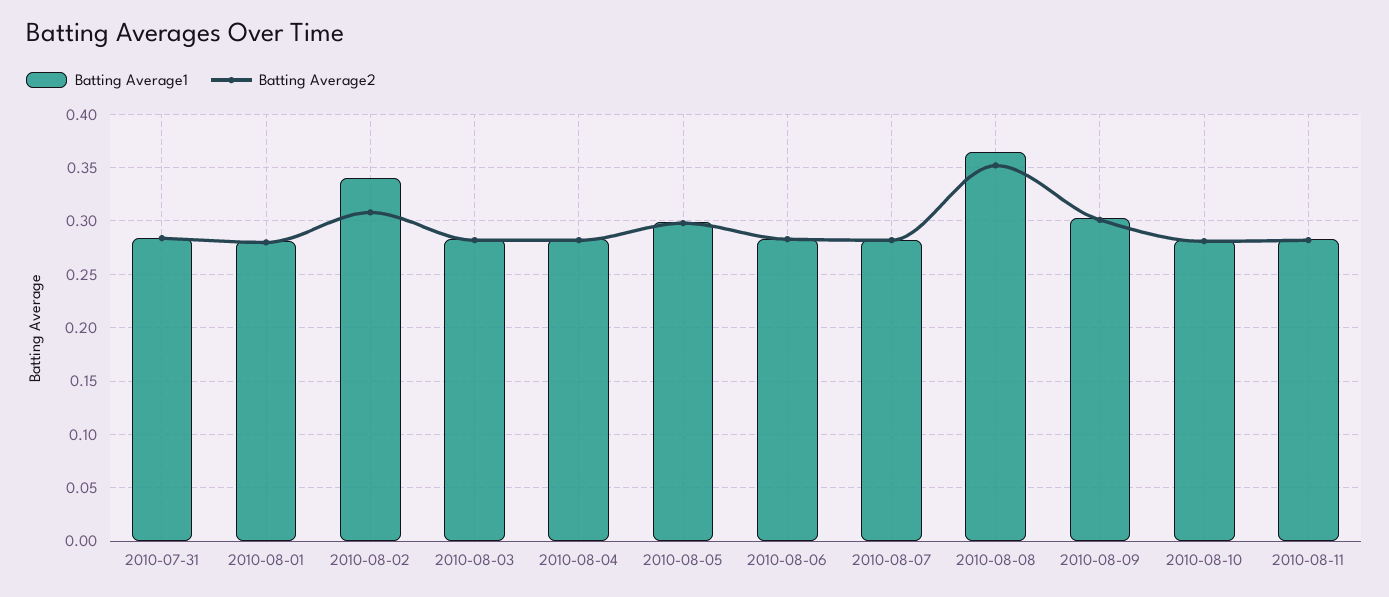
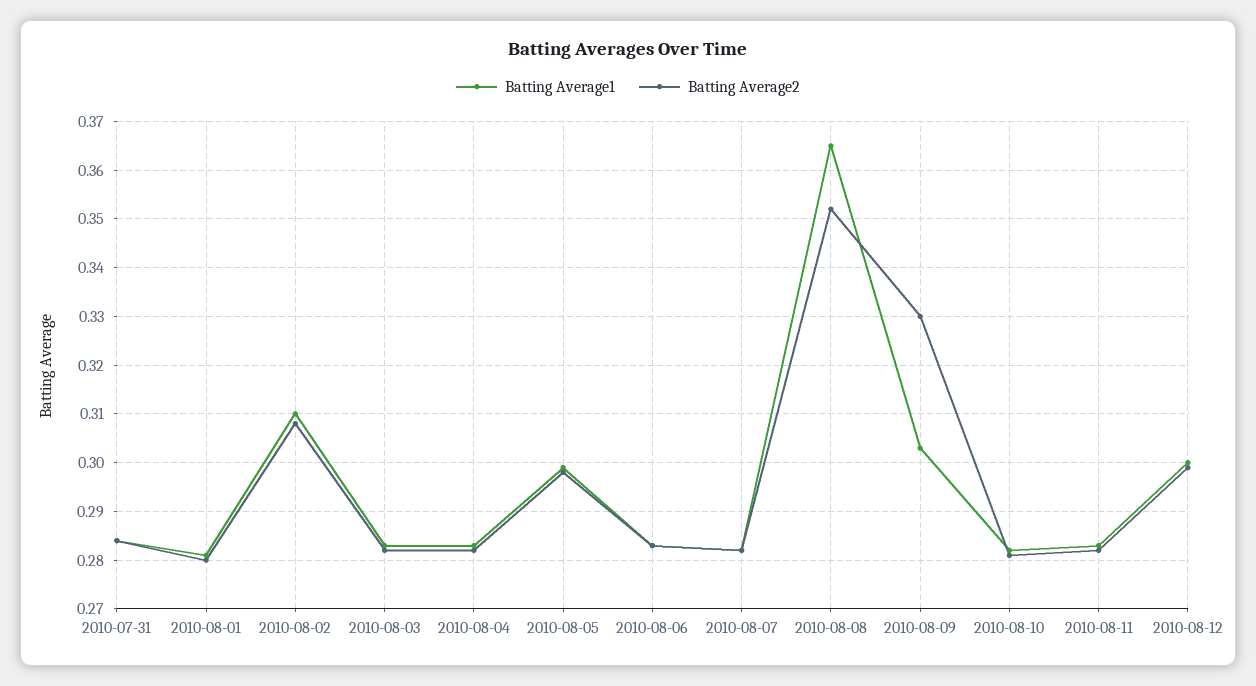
Batting Average1, 2010-08-02: 0.34 -> 0.31
Batting Average2, 2010-08-09: 0.3 -> 0.33
Batting Average1, 2010-08-12: none -> 0.3
Batting Average2, 2010-08-12: none -> 0.3

